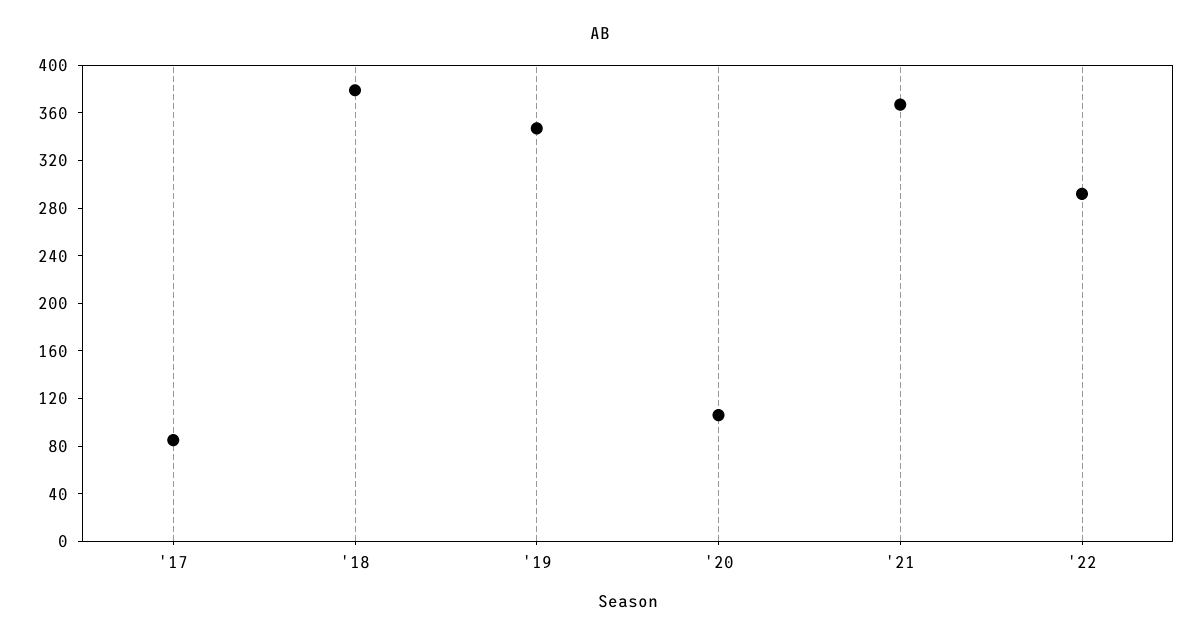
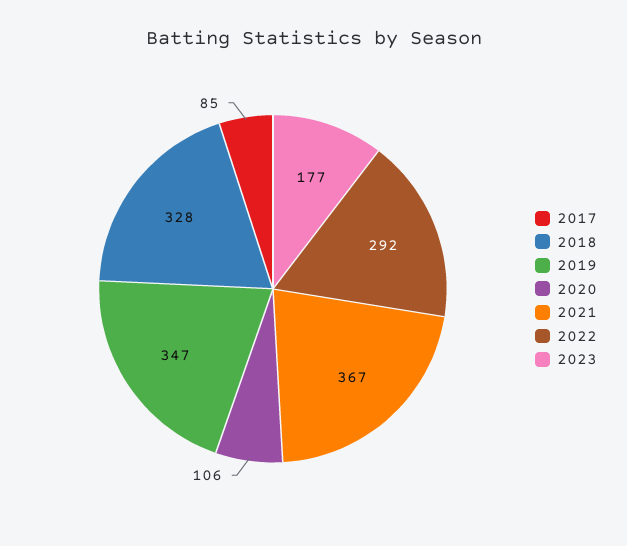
'18: 380 -> 328
2023: none -> 177

